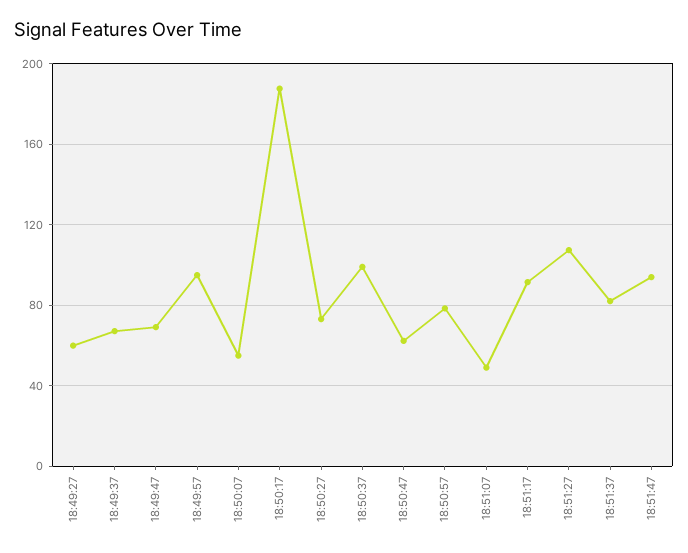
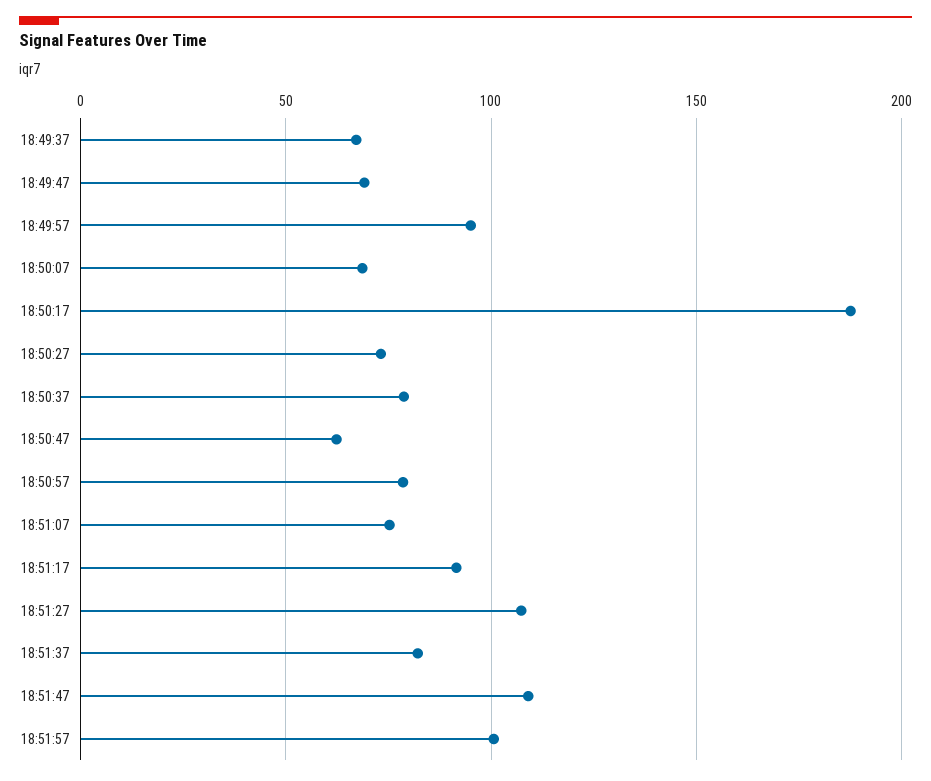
18:49:27: 60 -> none
18:50:07: 55 -> 70
18:50:37: 100 -> 80
18:51:07: 50 -> 75
18:51:47: 95 -> 110
18:51:57: none -> 100

